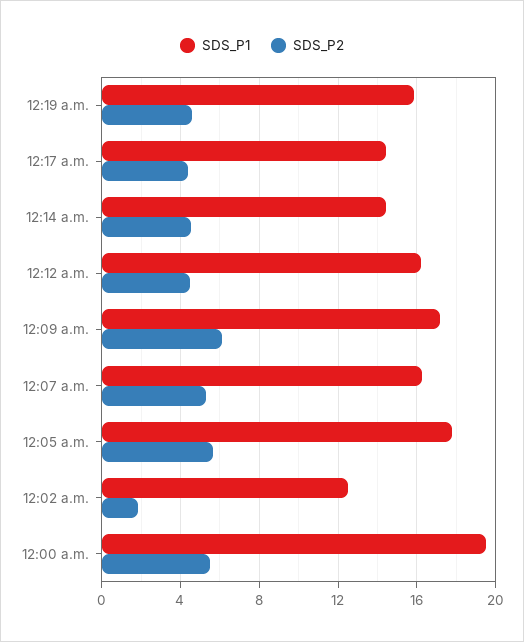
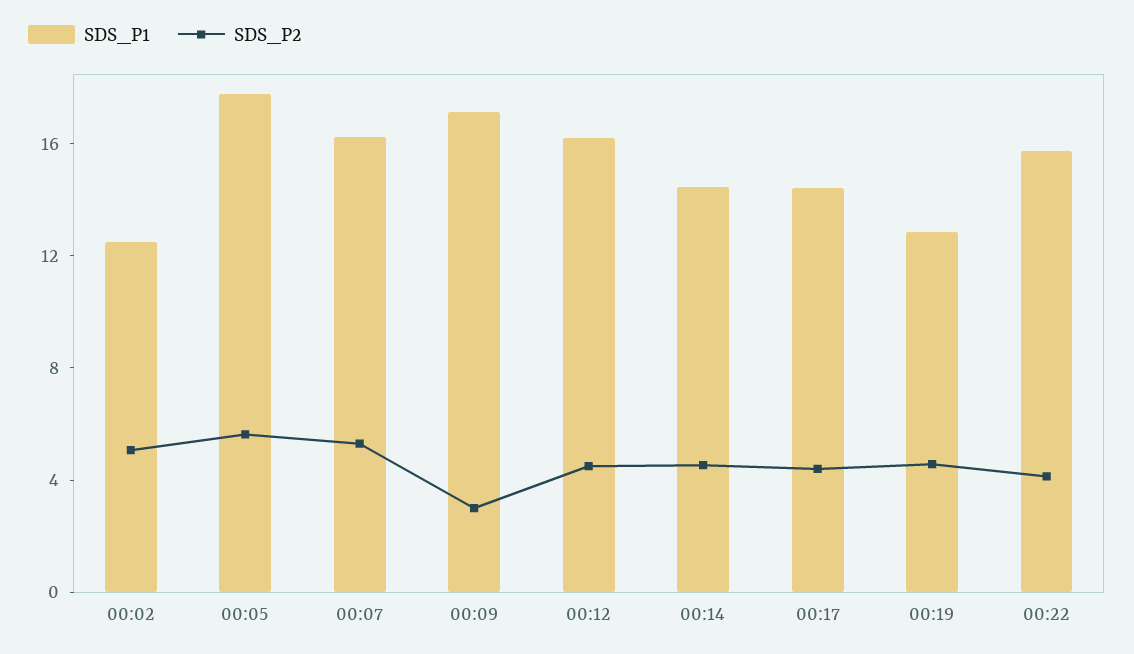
SDS_P1, 12:19 a.m.: 16 -> 13
SDS_P2, 12:09 a.m.: 6 -> 3
SDS_P2, 12:02 a.m.: 2 -> 5
SDS_P1, 12:00 a.m.: 19.5 -> none
SDS_P2, 12:00 a.m.: 5.5 -> none
SDS_P1, 00:22: none -> 16
SDS_P2, 00:22: none -> 4

